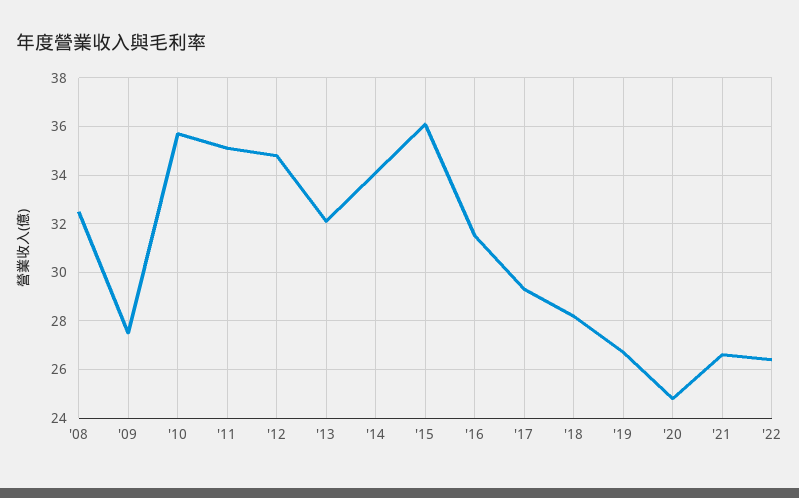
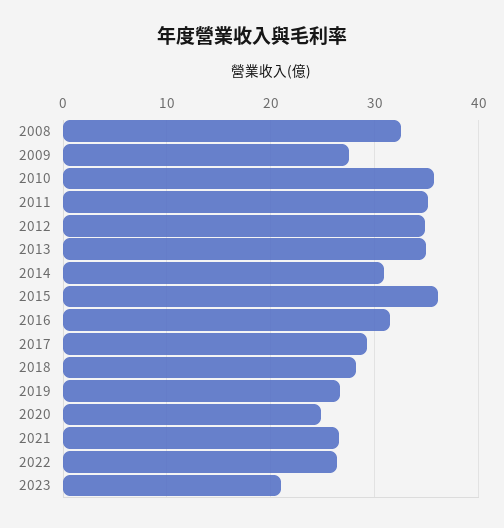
'13: 32 -> 35
'14: 34 -> 31
2023: none -> 21

